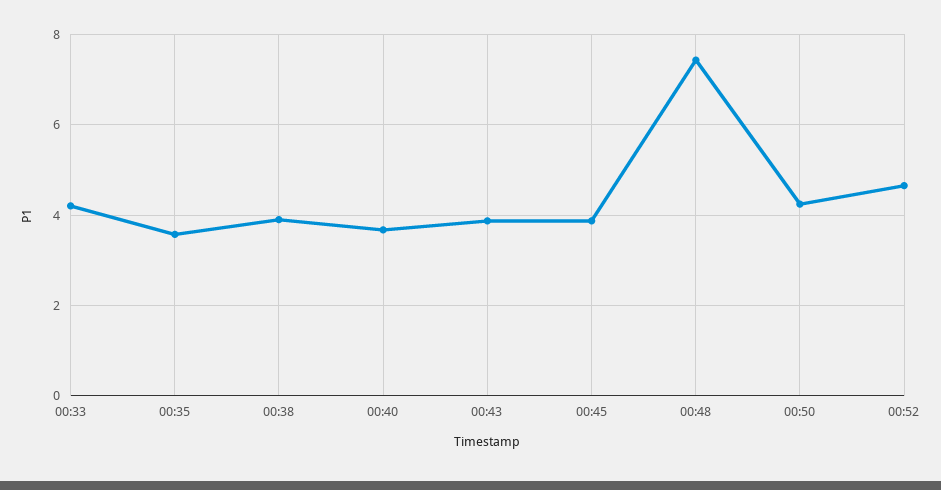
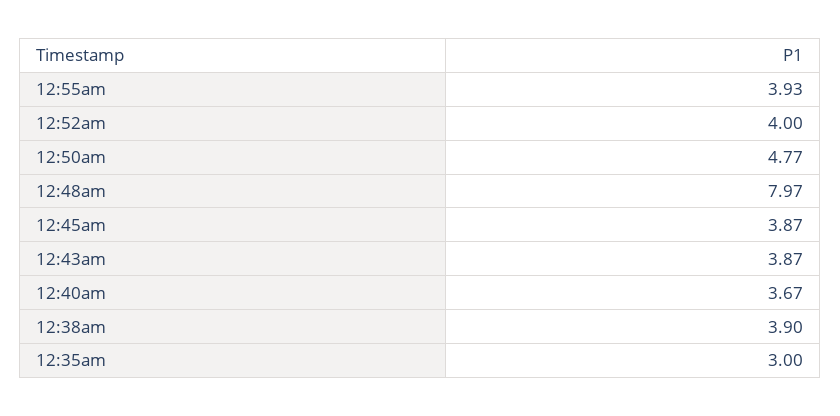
00:33: 4.2 -> none
00:35: 3.6 -> 3
00:48: 7.4 -> 7.97
00:50: 4.2 -> 4.77
00:52: 4.6 -> 4
12:55am: none -> 3.93

